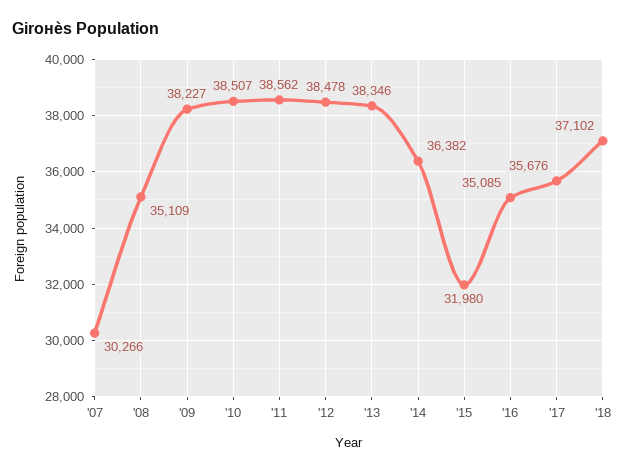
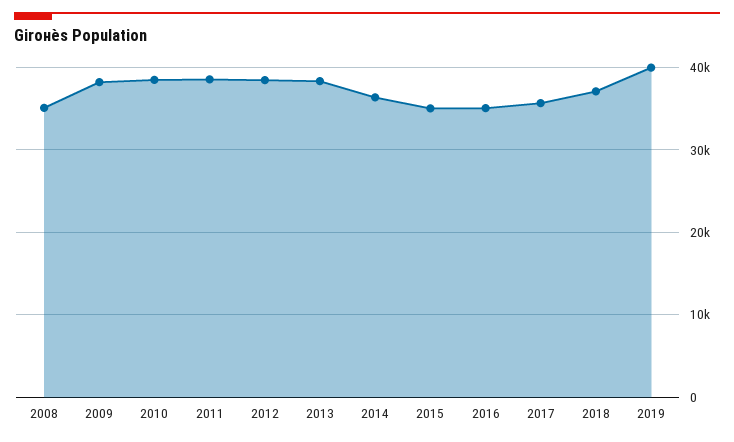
'07: 30266 -> none
'15: 31980 -> 35000
2019: none -> 40000

